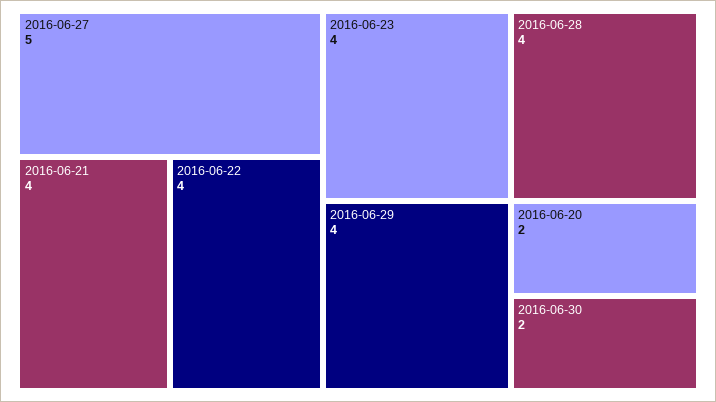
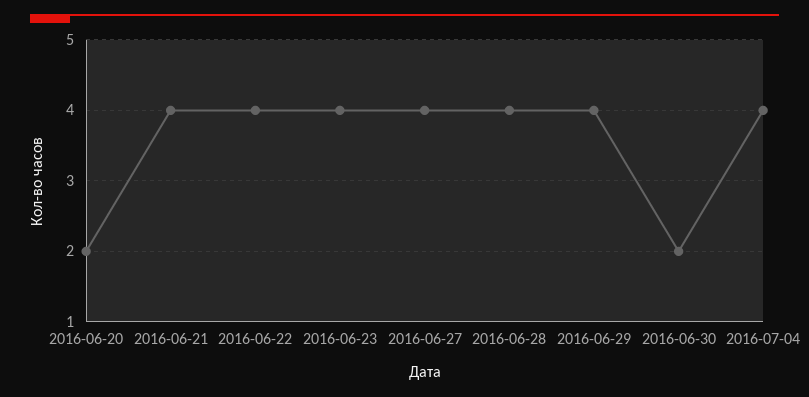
2016-06-27: 5 -> 4
2016-07-04: none -> 4

